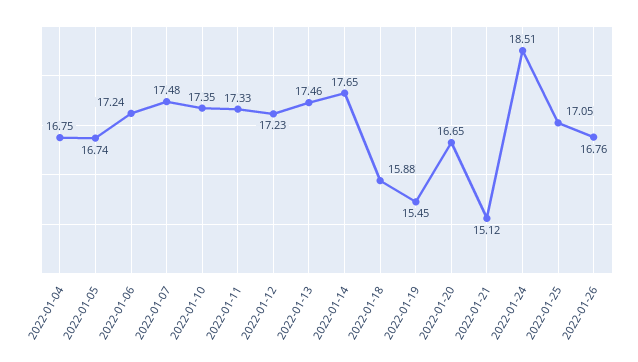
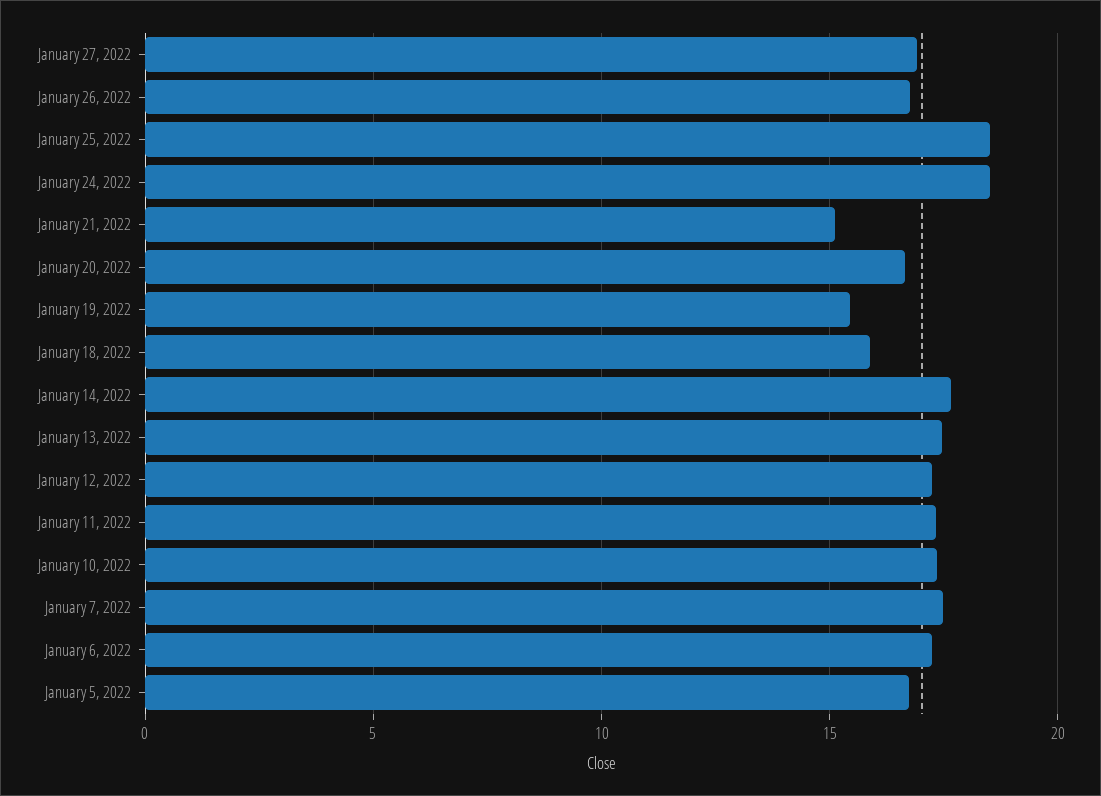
2022-01-04: 16.75 -> none
2022-01-25: 17.05 -> 18.5
January 27, 2022: none -> 17

